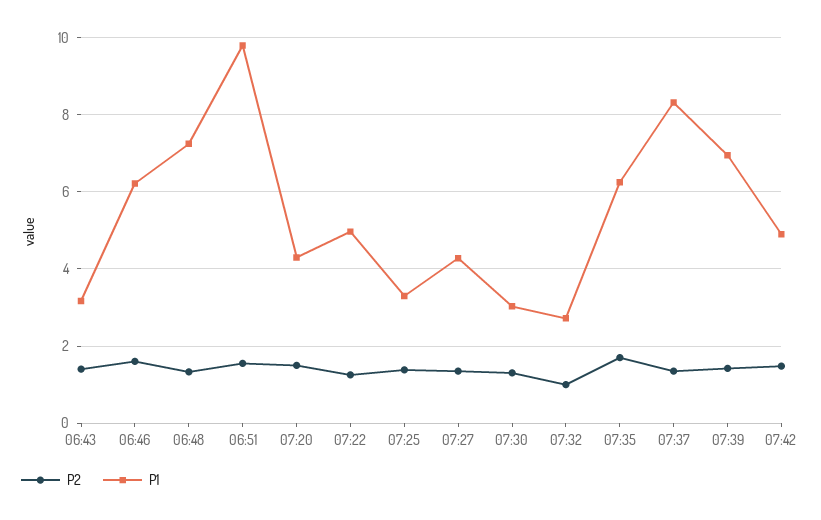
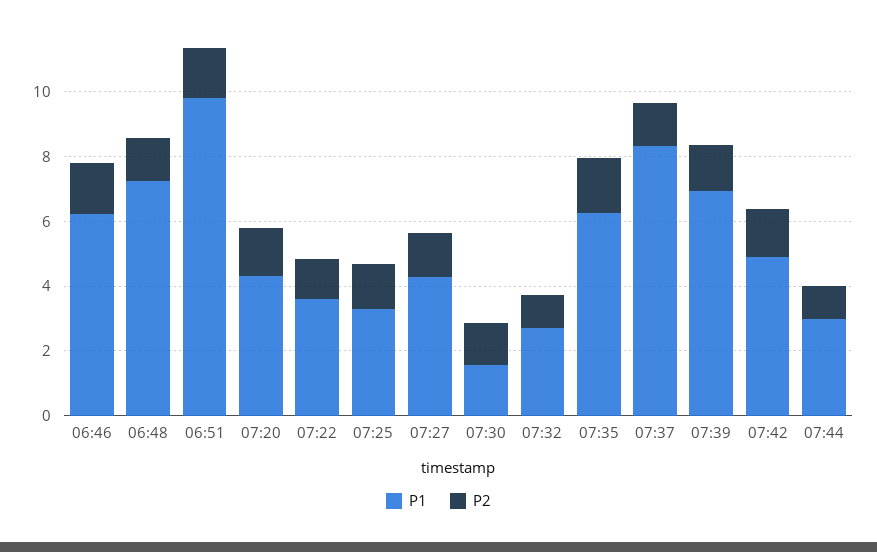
P2, 06:43: 1.4 -> none
P1, 06:43: 3.2 -> none
P1, 07:22: 5 -> 3.5
P1, 07:30: 3 -> 1.5
P1, 07:44: none -> 3
P2, 07:44: none -> 1

